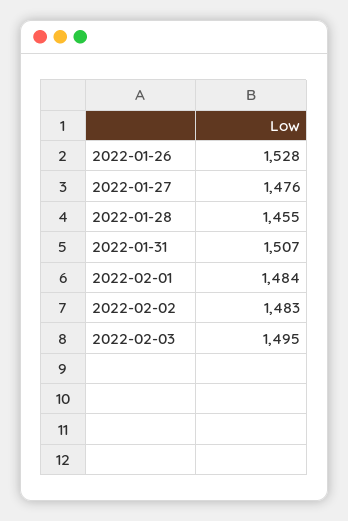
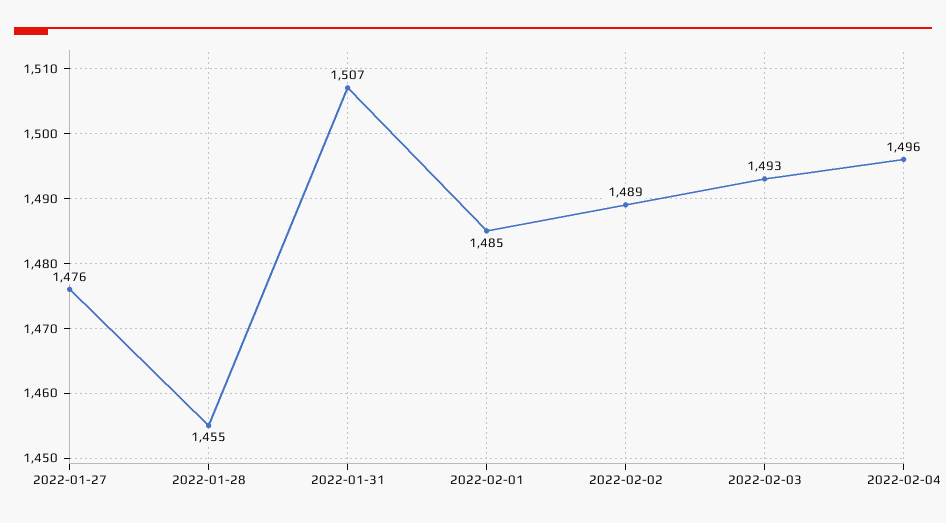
2022-01-26: 1528 -> none
2022-02-01: 1484 -> 1485
2022-02-02: 1483 -> 1489
2022-02-03: 1495 -> 1493
2022-02-04: none -> 1496

